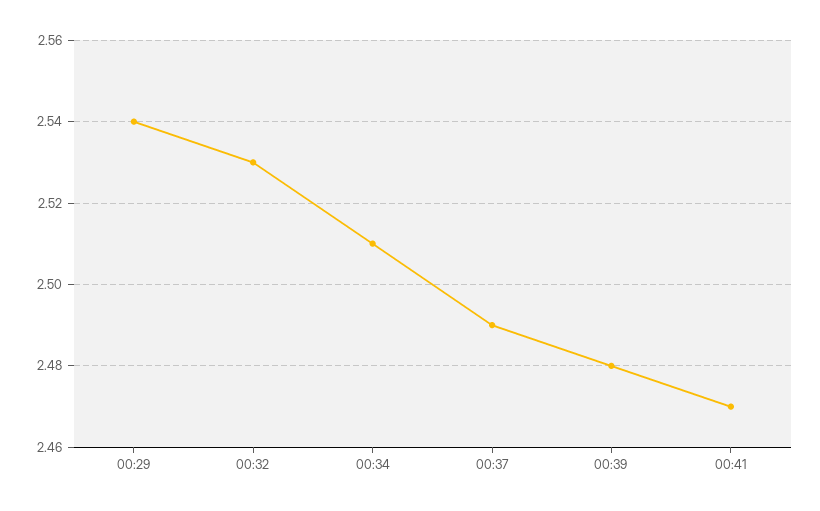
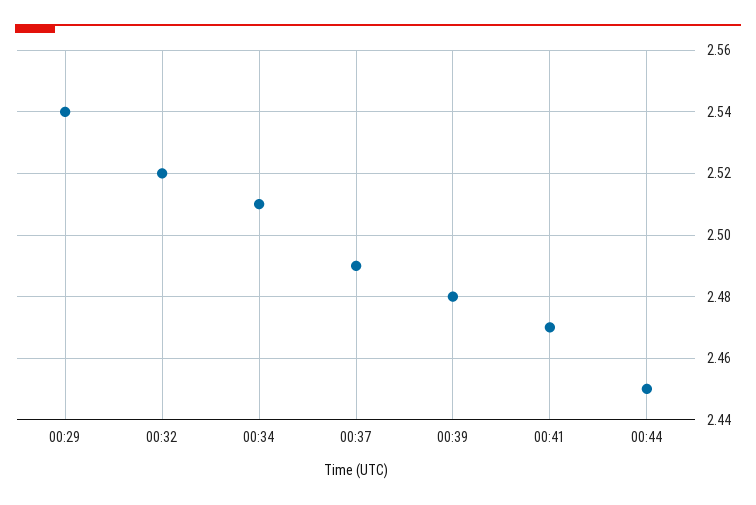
00:32: 2.53 -> 2.52
00:44: none -> 2.45

